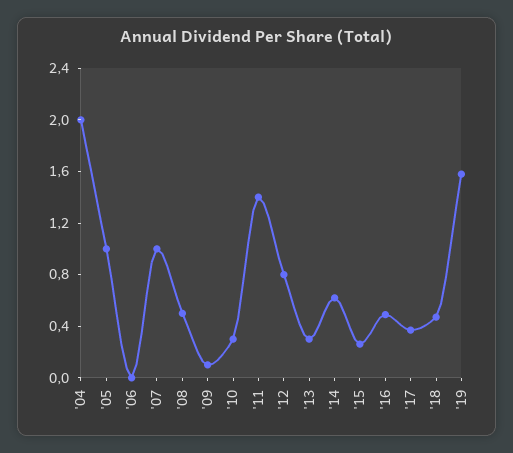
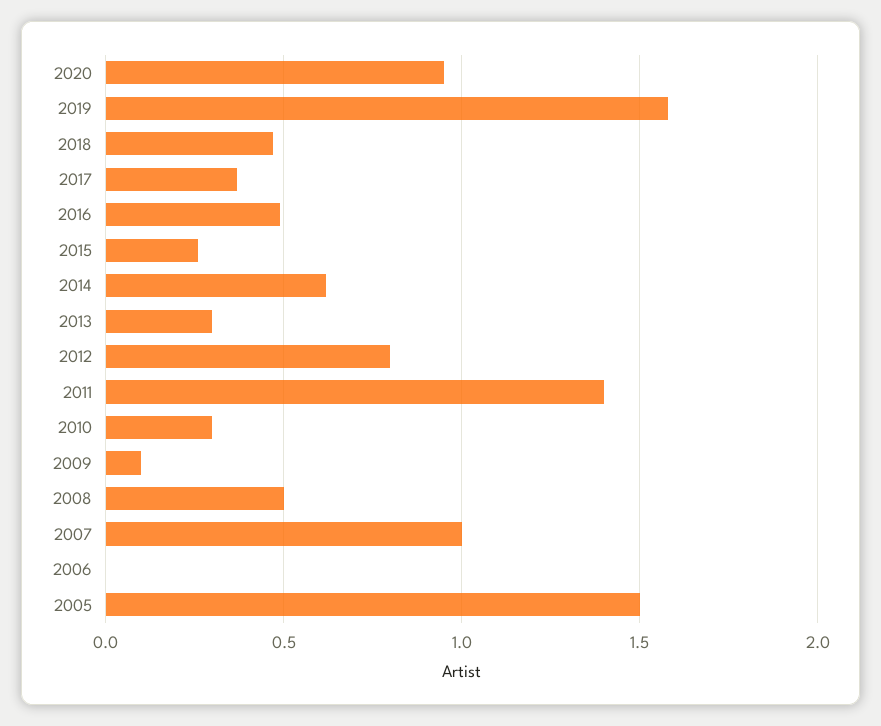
'04: 2 -> none
'05: 1 -> 1.5
2020: none -> 0.95

